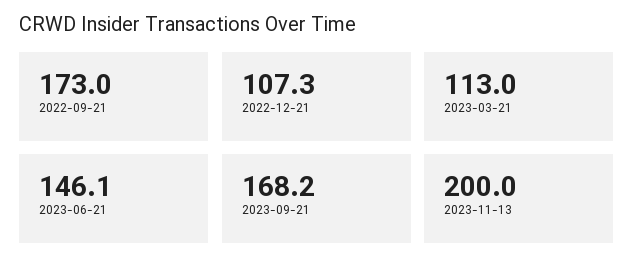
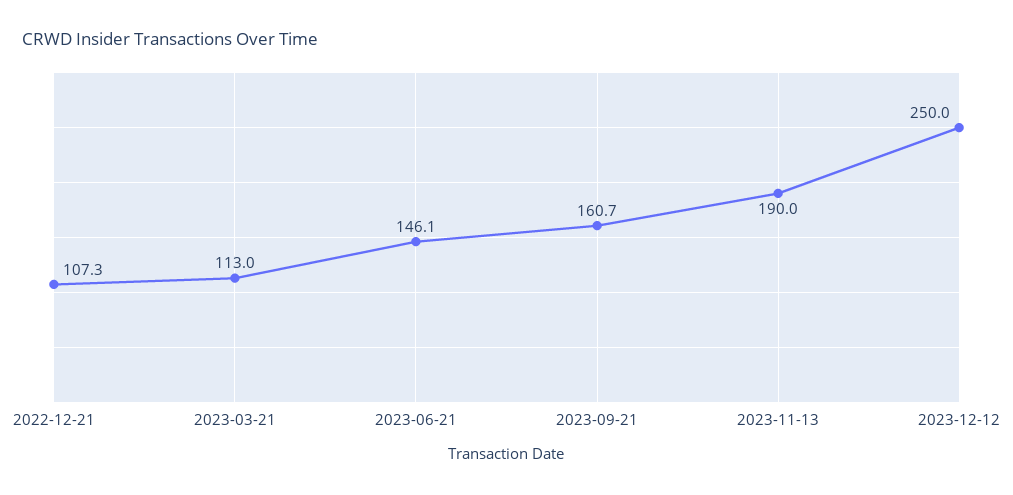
2022-09-21: 173 -> none
2023-09-21: 168.2 -> 160.7
2023-11-13: 200 -> 190
2023-12-12: none -> 250

